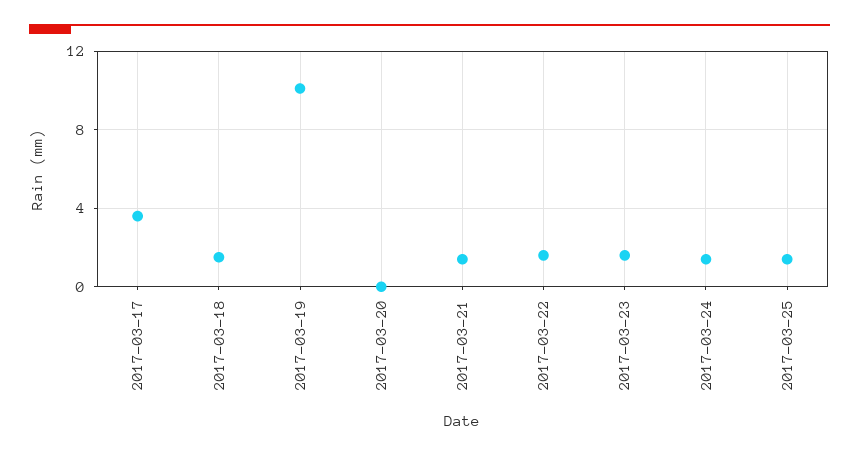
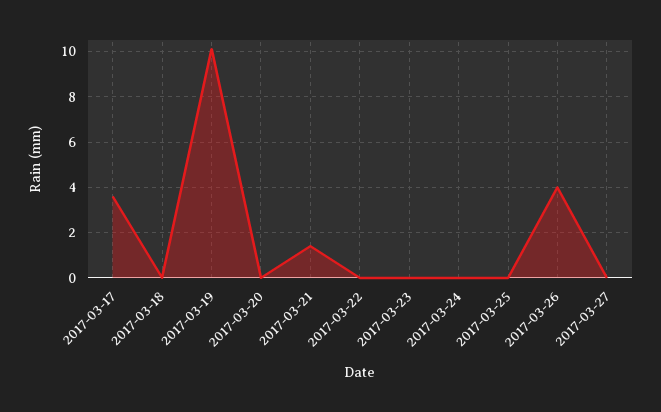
2017-03-18: 1.5 -> 0
2017-03-22: 1.5 -> 0
2017-03-23: 1.5 -> 0
2017-03-24: 1.5 -> 0
2017-03-25: 1.5 -> 0
2017-03-26: none -> 4
2017-03-27: none -> 0

